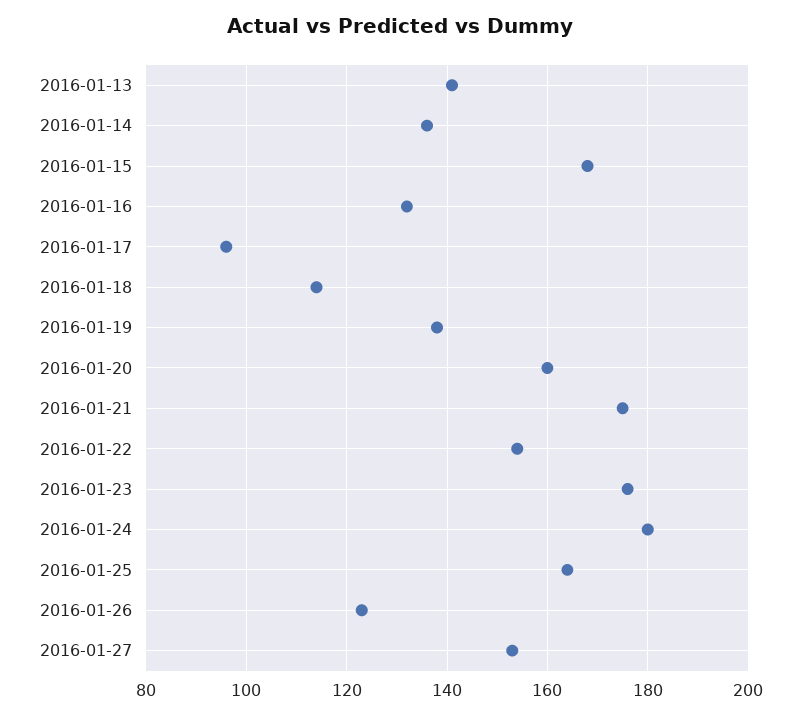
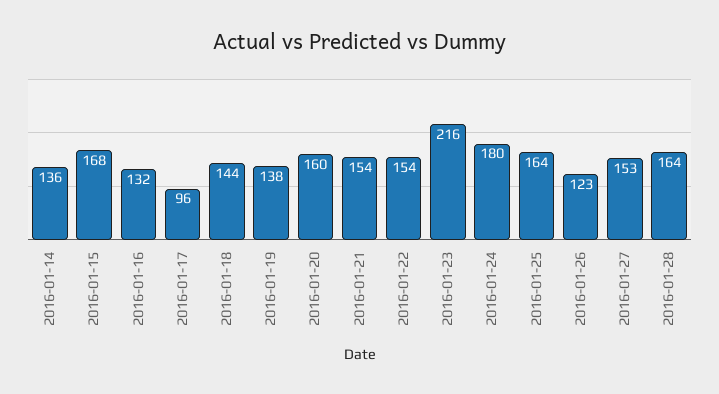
2016-01-13: 140 -> none
2016-01-18: 115 -> 144
2016-01-21: 175 -> 154
2016-01-23: 175 -> 216
2016-01-28: none -> 164

